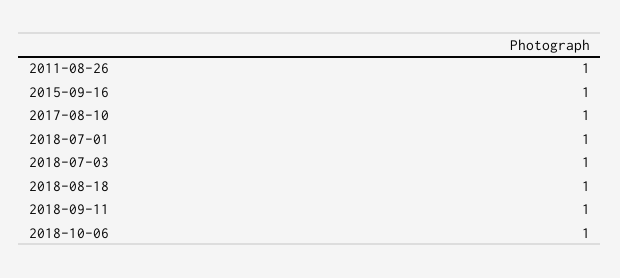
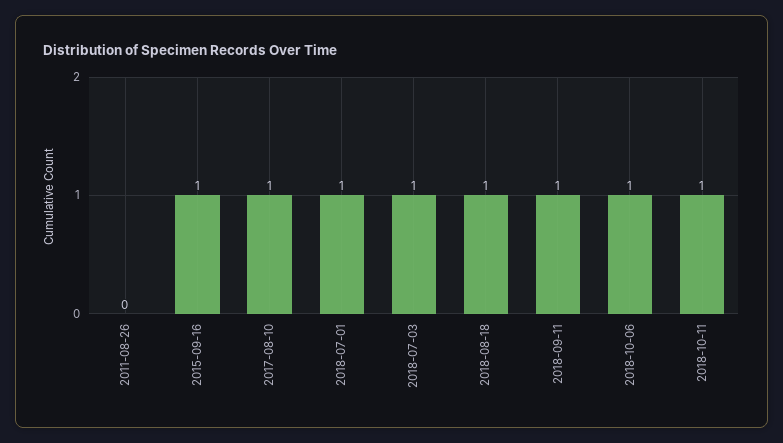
2011-08-26: 1 -> 0
2018-10-11: none -> 1

